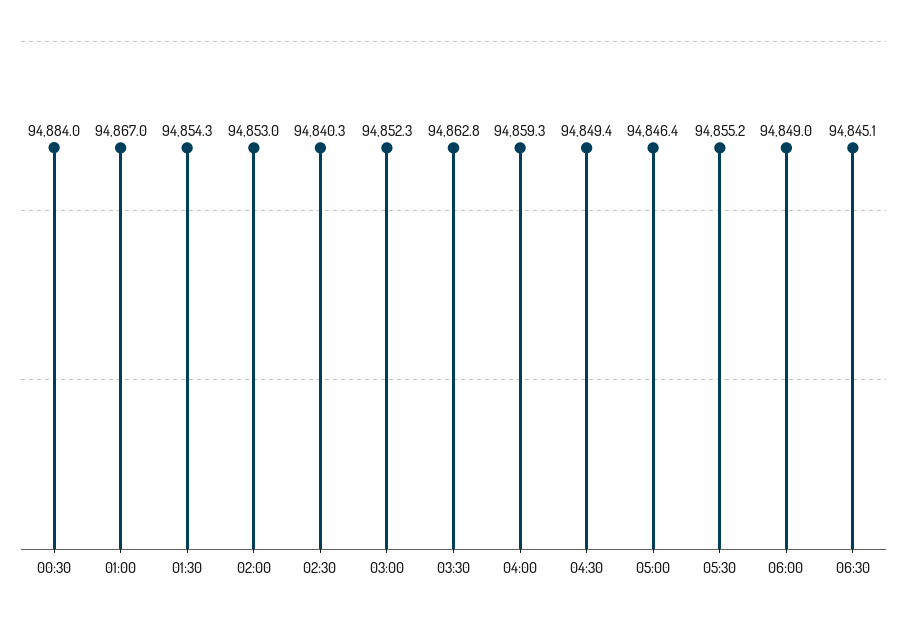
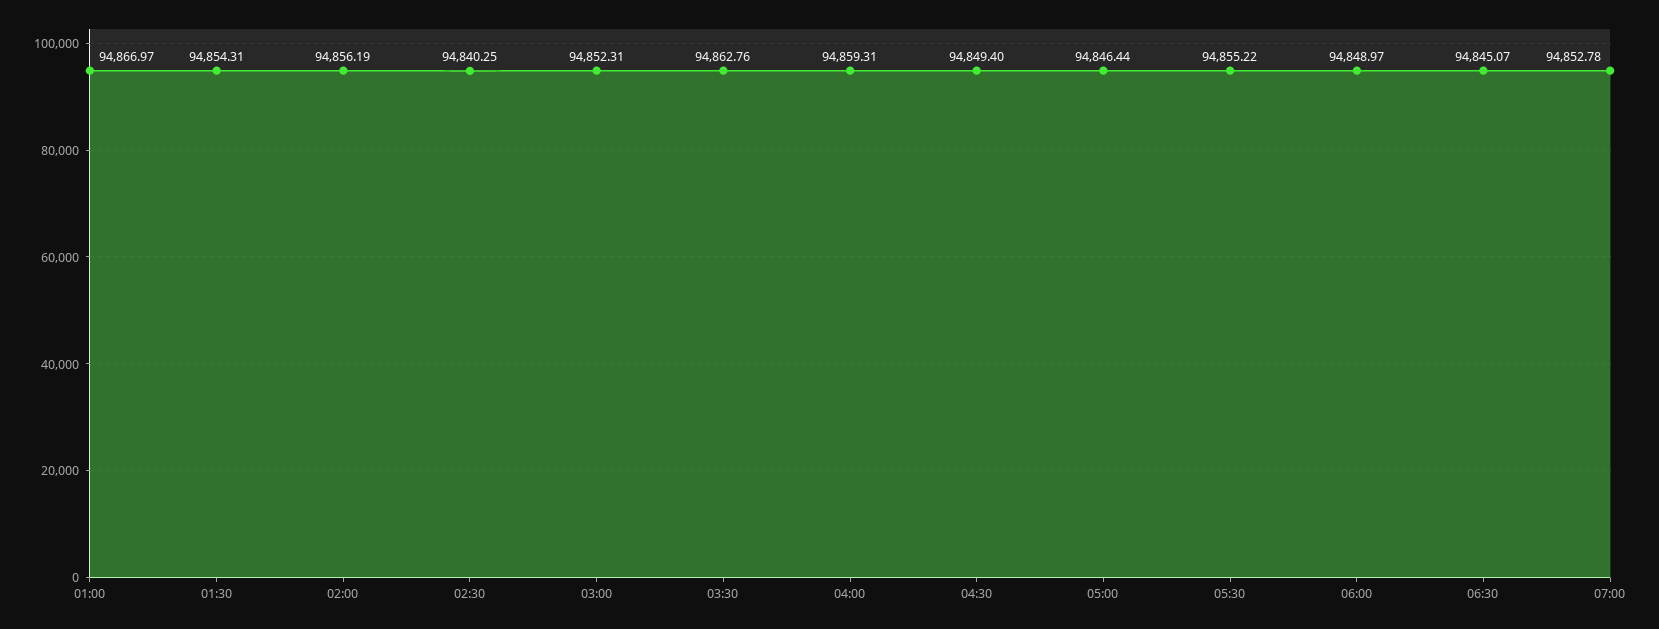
00:30: 94884 -> none
02:00: 94853 -> 94856.19
07:00: none -> 94852.78

